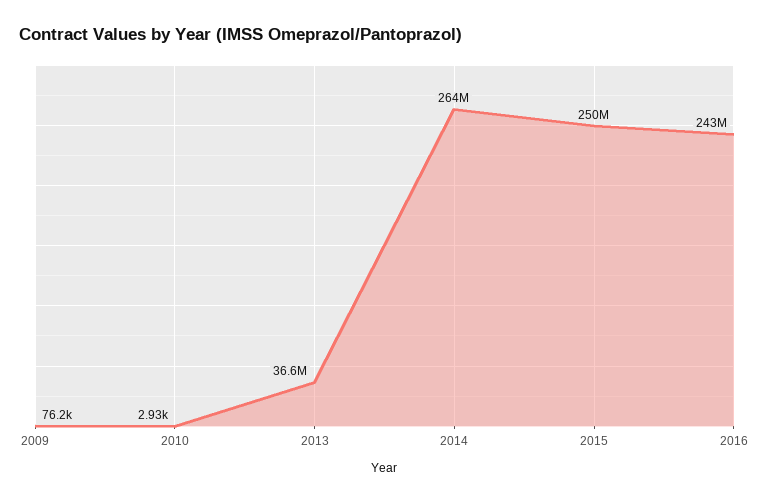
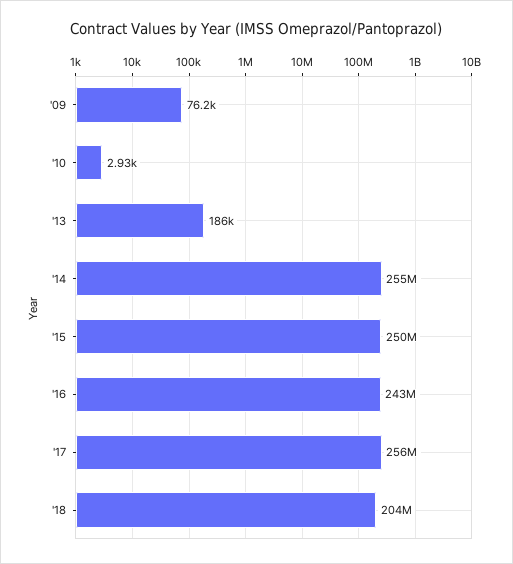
2013: 36600000 -> 186000
2014: 264000000 -> 255000000
'17: none -> 256000000
'18: none -> 204000000

